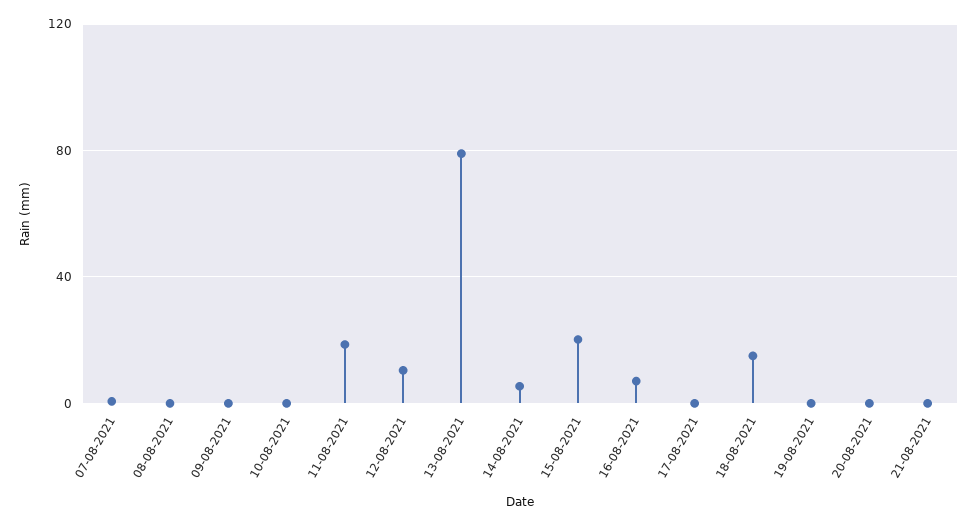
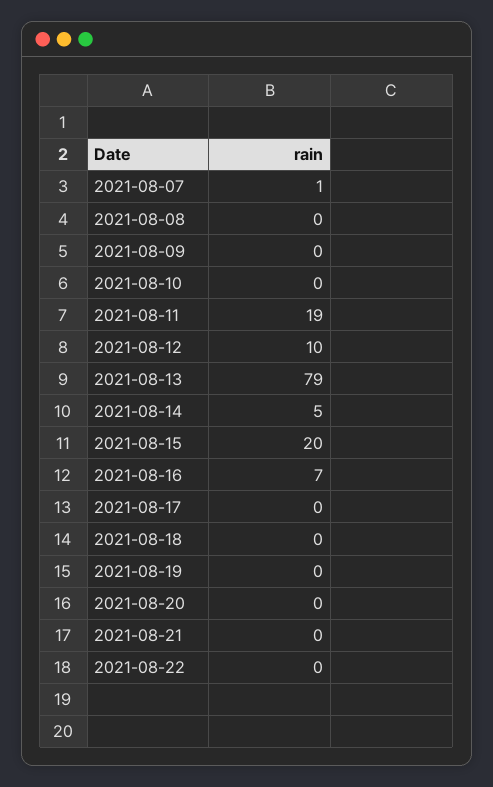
18-08-2021: 15 -> 0
2021-08-22: none -> 0

